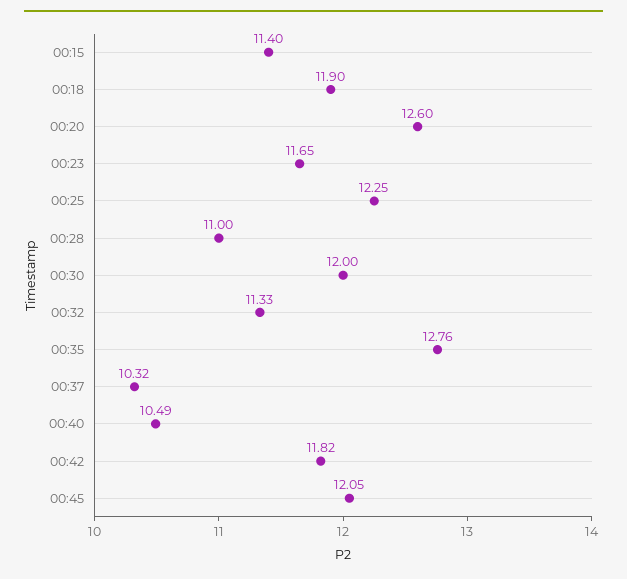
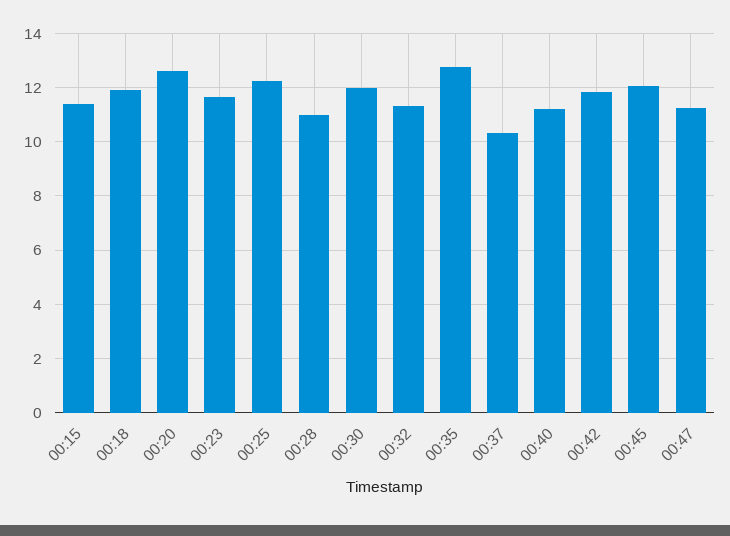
00:40: 10.49 -> 11.25
00:47: none -> 11.25

